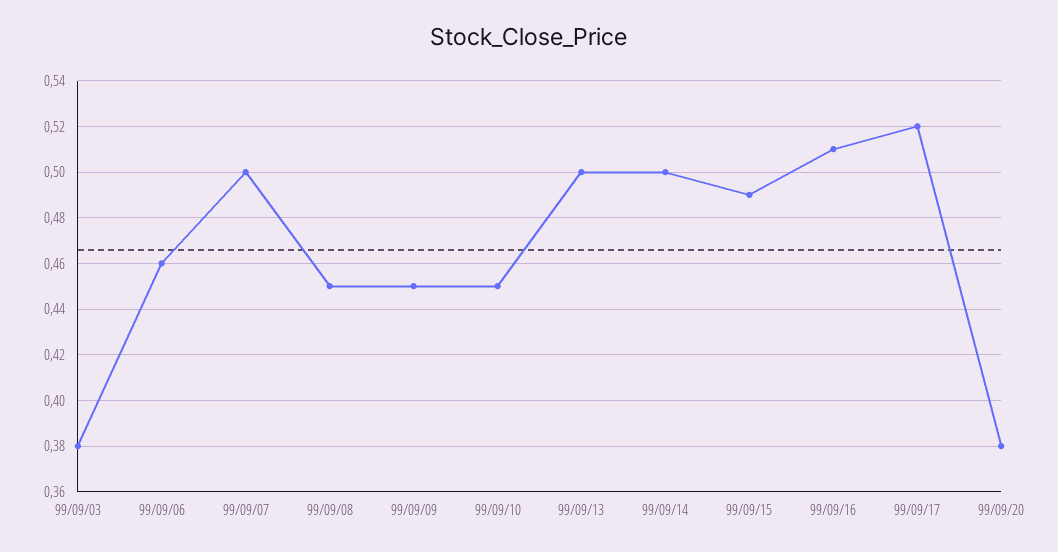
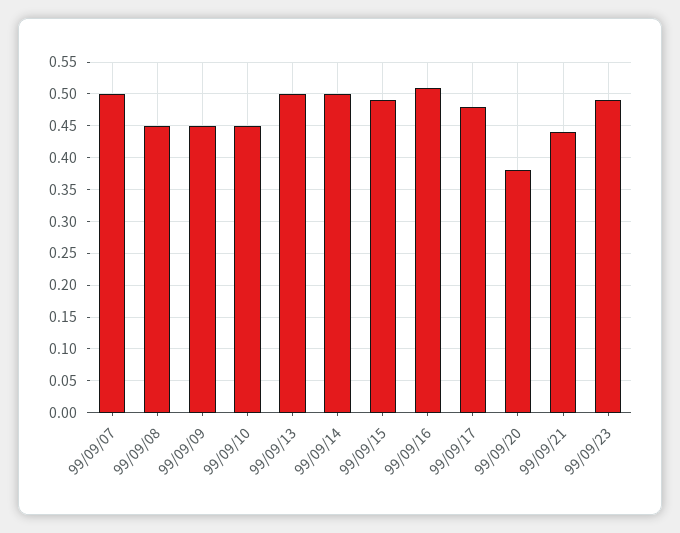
99/09/03: 0.38 -> none
99/09/06: 0.46 -> none
99/09/17: 0.52 -> 0.48
99/09/21: none -> 0.44
99/09/23: none -> 0.49

